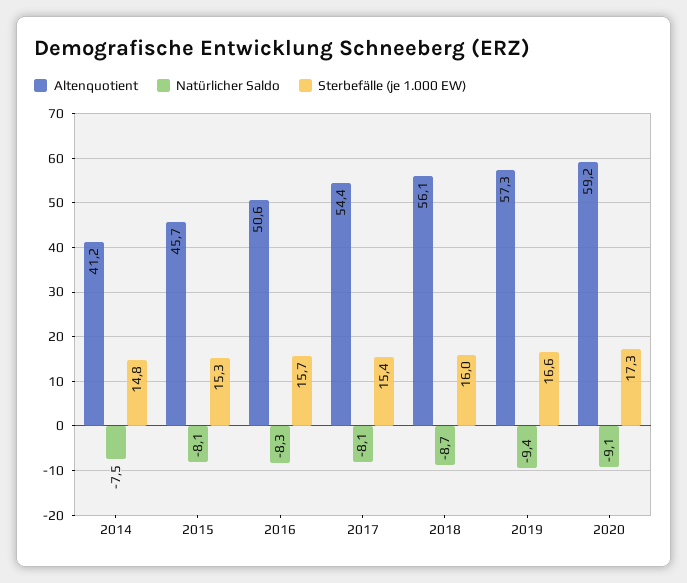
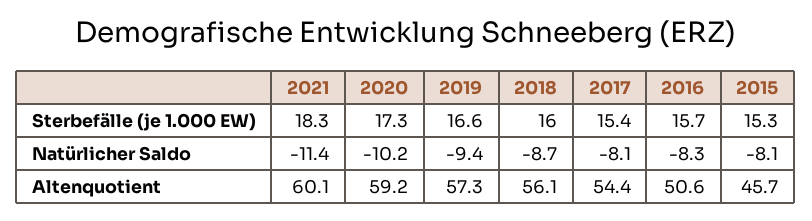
Altenquotient, 2014: 41.2 -> none
Natürlicher Saldo, 2014: -7.5 -> none
Sterbefälle (je 1.000 EW), 2014: 14.8 -> none
Natürlicher Saldo, 2020: -9.1 -> -10.2
Sterbefälle (je 1.000 EW), 2021: none -> 18.3
Natürlicher Saldo, 2021: none -> -11.4
Altenquotient, 2021: none -> 60.1

